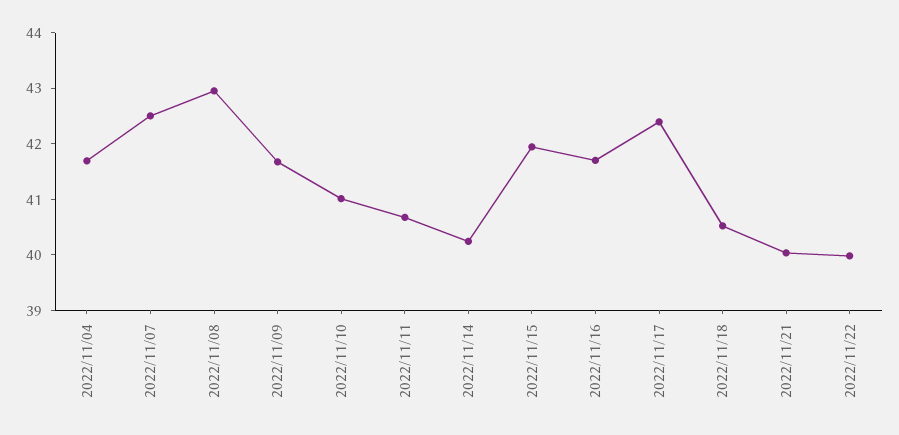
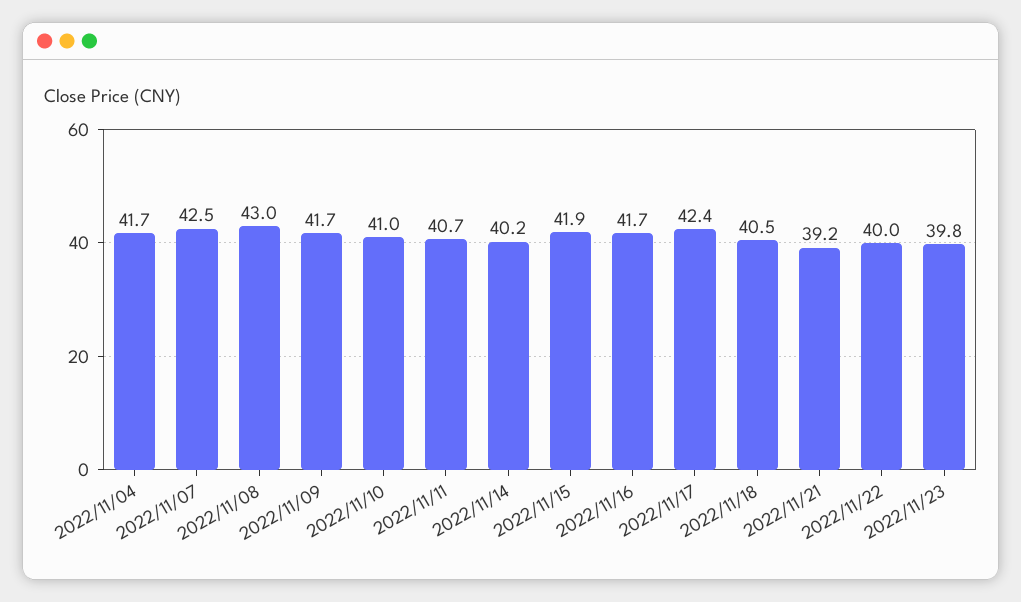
2022/11/21: 40 -> 39.2
2022/11/23: none -> 39.8

